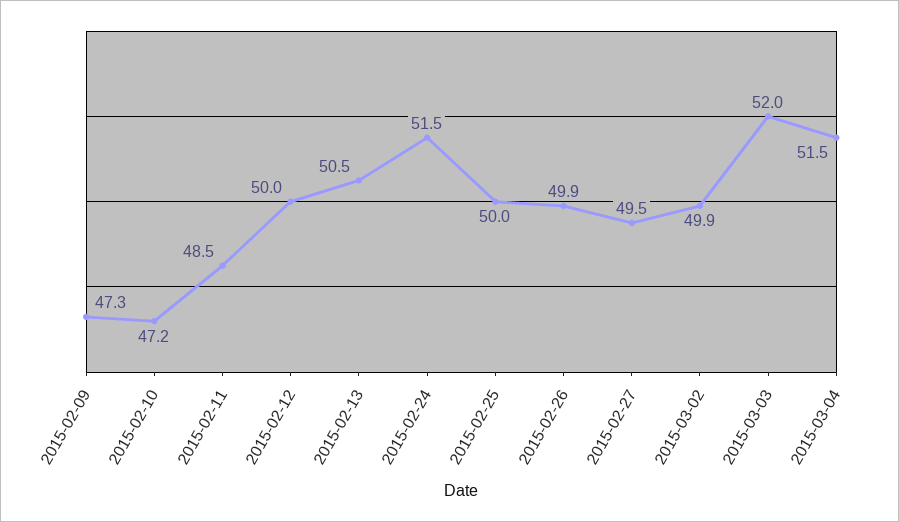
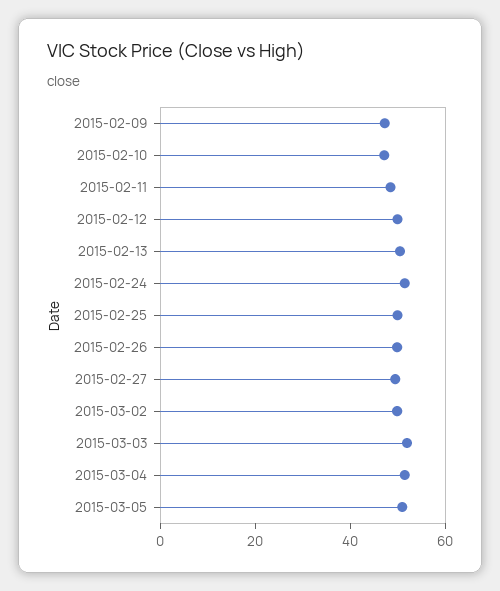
2015-03-05: none -> 50

